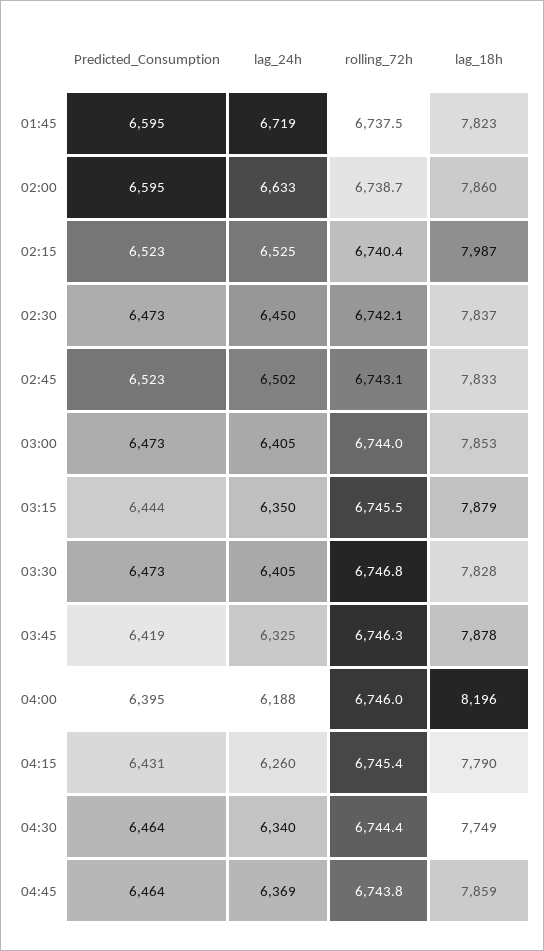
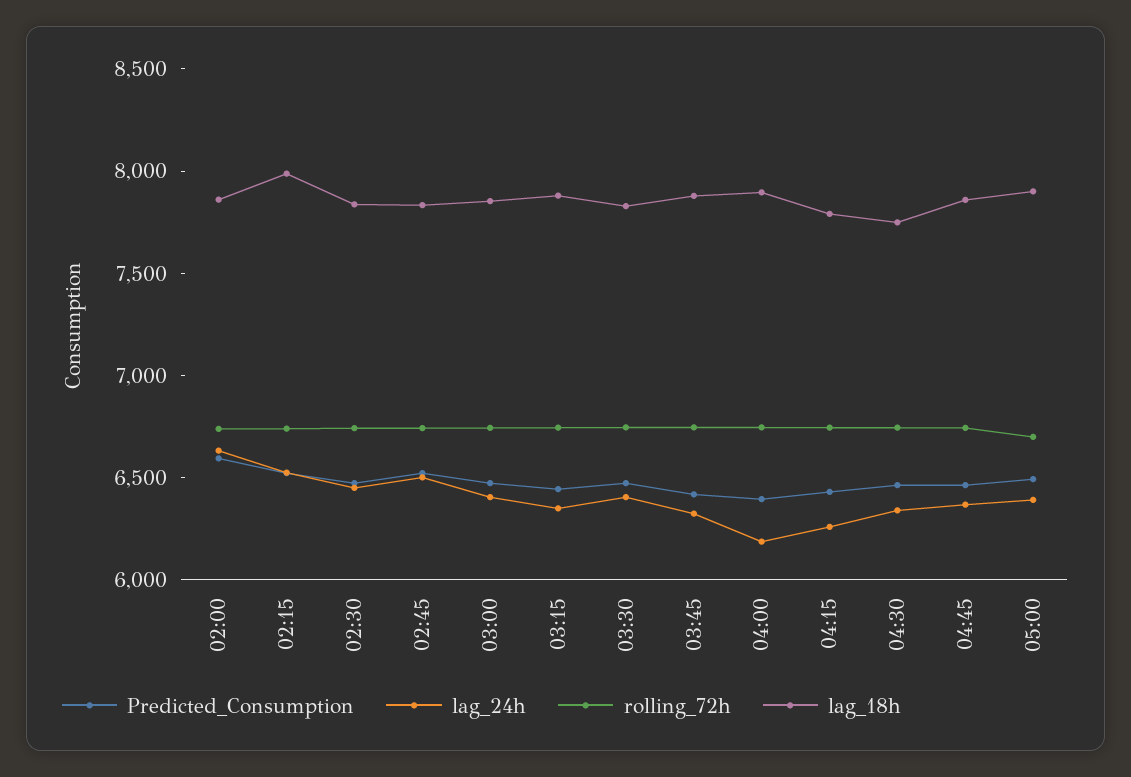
Predicted_Consumption, 01:45: 6595 -> none
lag_24h, 01:45: 6719 -> none
rolling_72h, 01:45: 6737.5 -> none
lag_18h, 01:45: 7823 -> none
lag_18h, 04:00: 8196 -> 7900
Predicted_Consumption, 05:00: none -> 6500
lag_24h, 05:00: none -> 6400
rolling_72h, 05:00: none -> 6700
lag_18h, 05:00: none -> 7900

